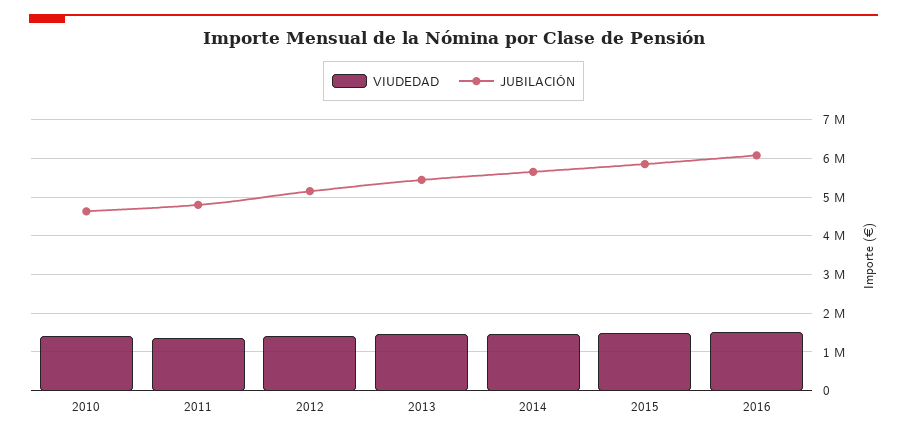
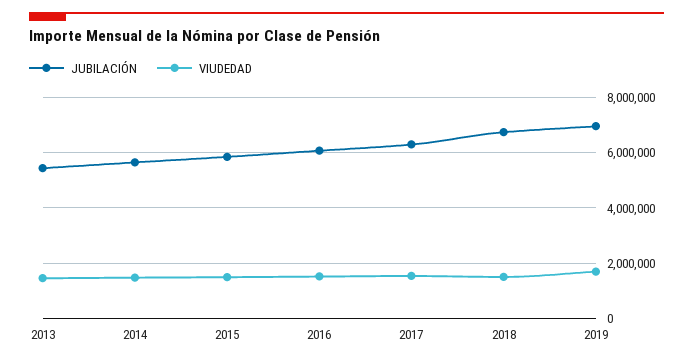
VIUDEDAD, 2010: 1400000 -> none
JUBILACIÓN, 2010: 4600000 -> none
VIUDEDAD, 2011: 1400000 -> none
JUBILACIÓN, 2011: 4800000 -> none
VIUDEDAD, 2012: 1400000 -> none
JUBILACIÓN, 2012: 5200000 -> none
JUBILACIÓN, 2017: none -> 6250000
VIUDEDAD, 2017: none -> 1500000
JUBILACIÓN, 2018: none -> 6750000
VIUDEDAD, 2018: none -> 1500000
JUBILACIÓN, 2019: none -> 7000000
VIUDEDAD, 2019: none -> 1750000

